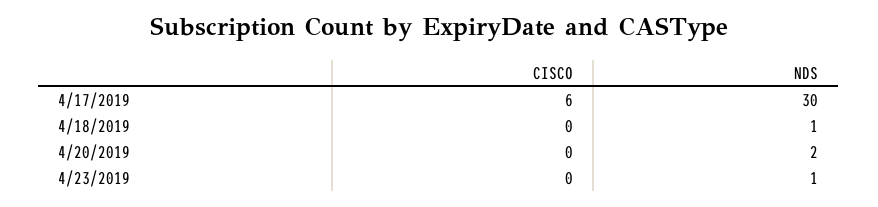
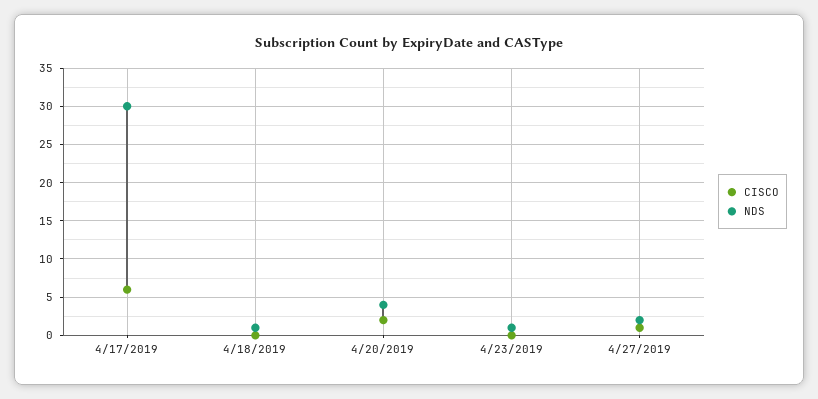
CISCO, 4/20/2019: 0 -> 2
NDS, 4/20/2019: 2 -> 4
CISCO, 4/27/2019: none -> 1
NDS, 4/27/2019: none -> 2

